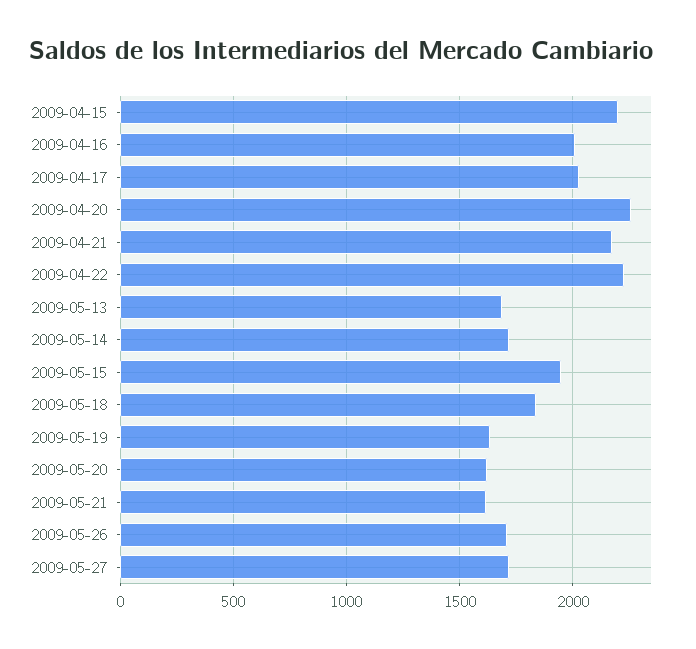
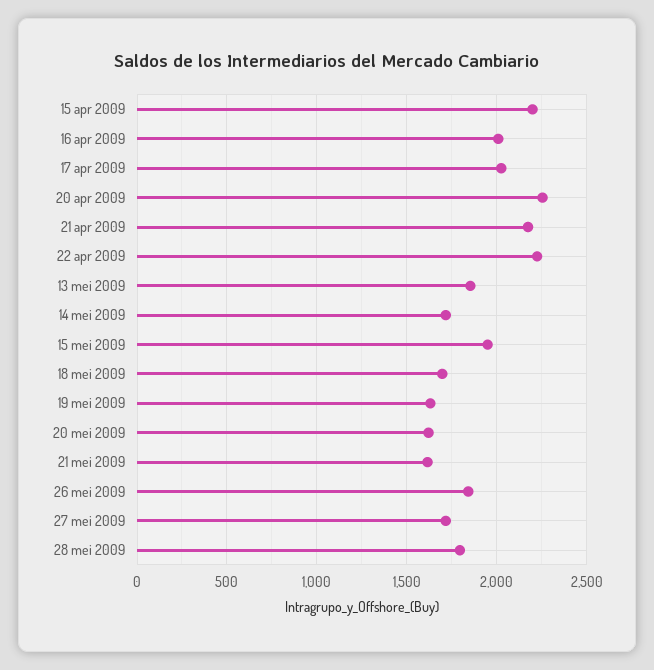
2009-05-13: 1700 -> 1850
2009-05-18: 1850 -> 1700
2009-05-26: 1700 -> 1850
28 mei 2009: none -> 1800

